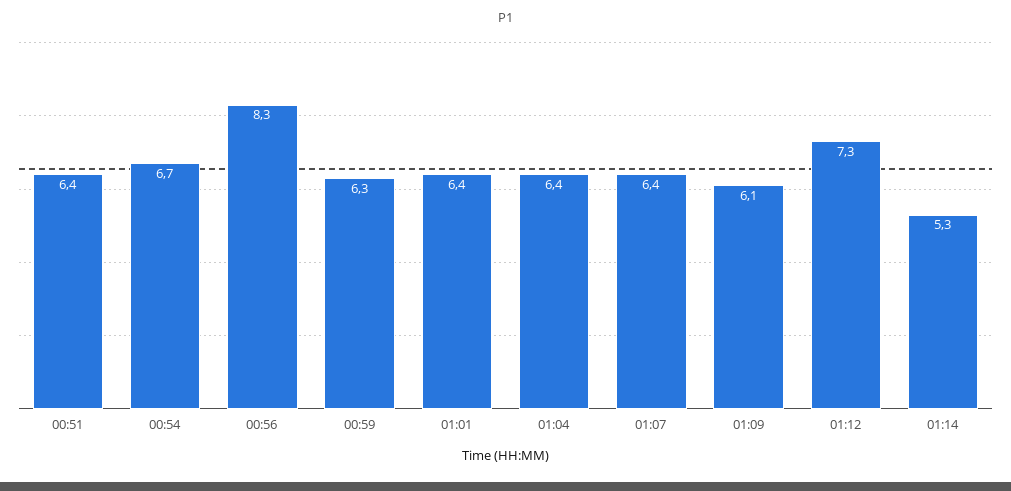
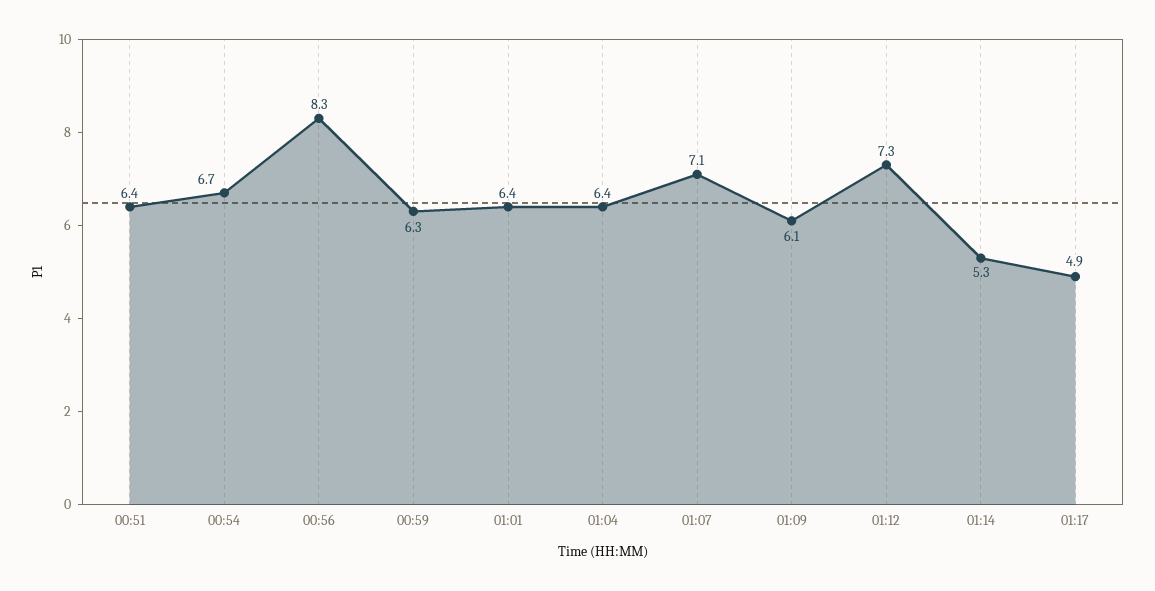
01:07: 6.4 -> 7.1
01:17: none -> 4.9

